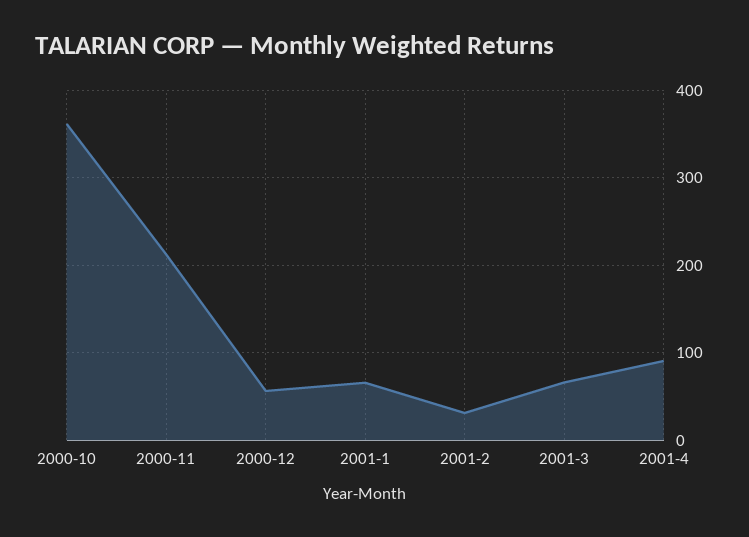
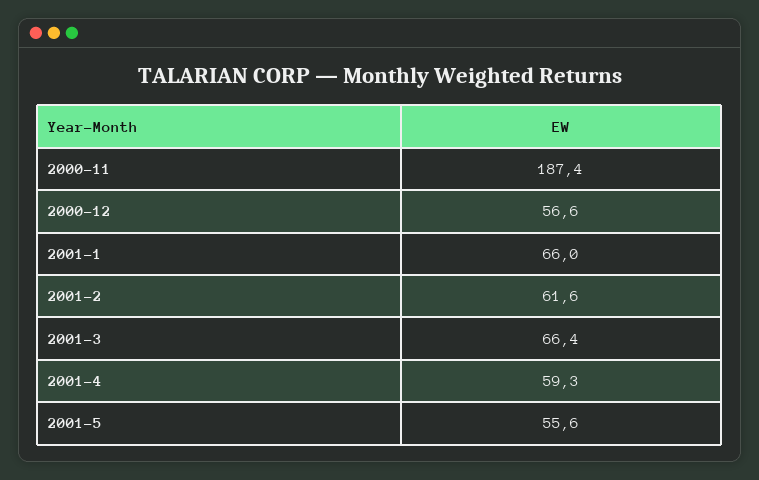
2000-10: 360 -> none
2000-11: 210 -> 187.4
2001-2: 30 -> 61.6
2001-4: 90 -> 59.3
2001-5: none -> 55.6

